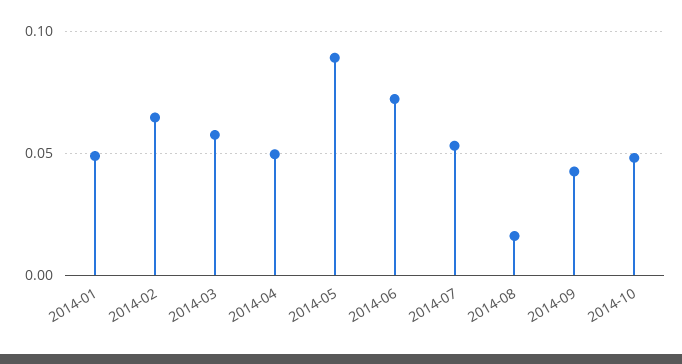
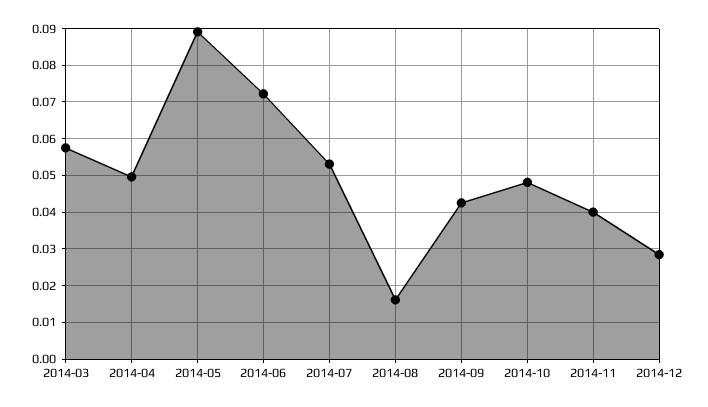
2014-01: 0.05 -> none
2014-02: 0.065 -> none
2014-11: none -> 0.04
2014-12: none -> 0.028

